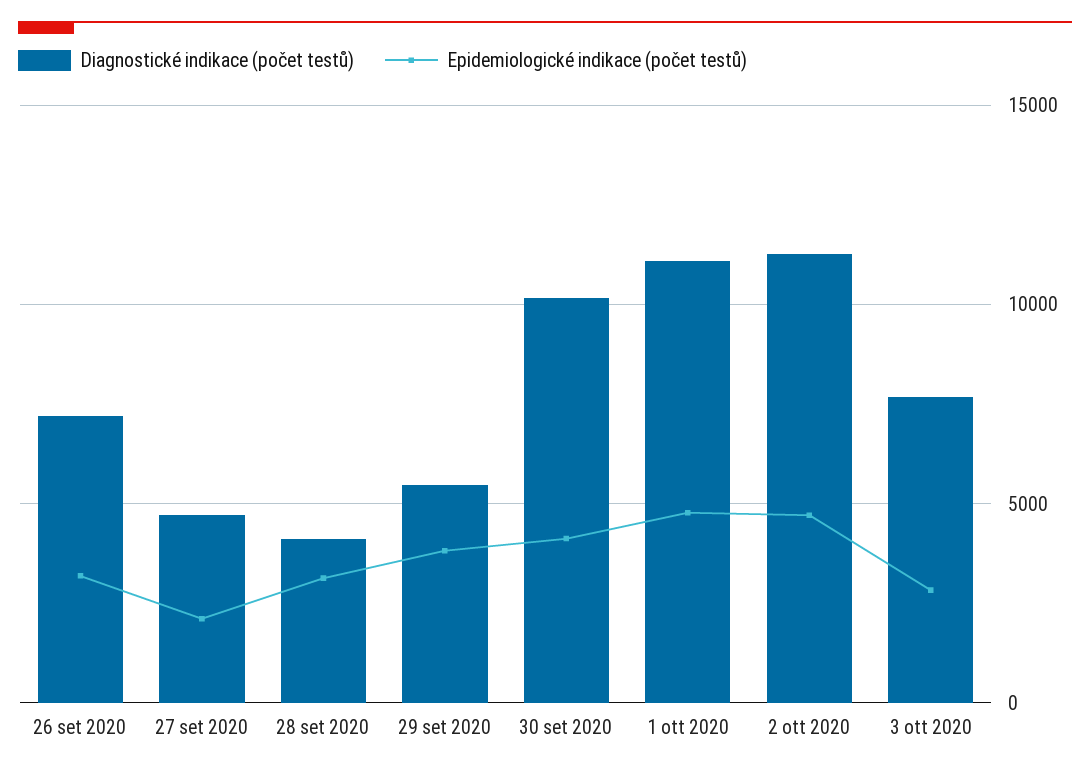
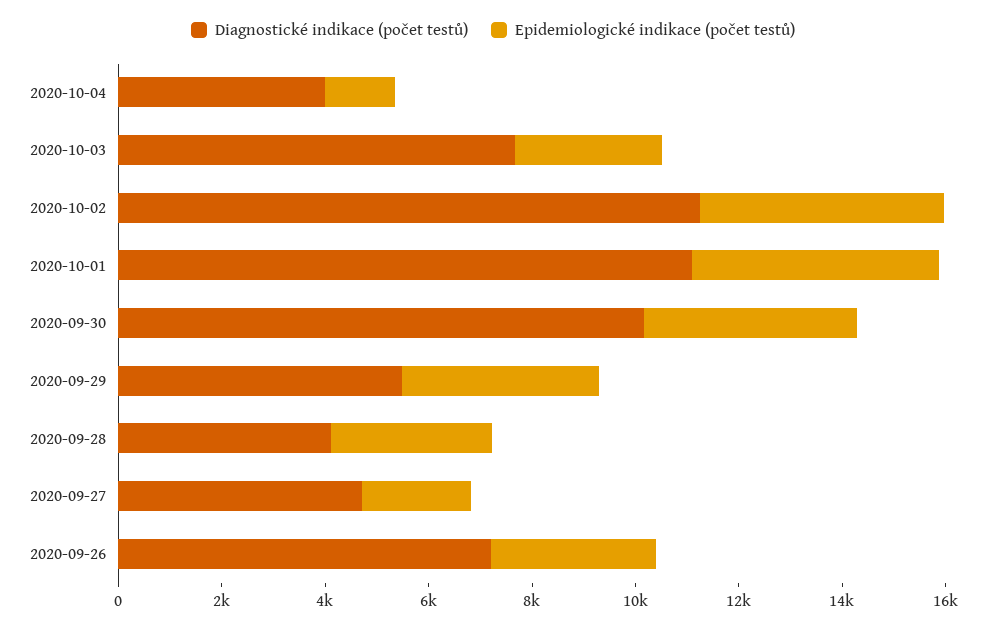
Diagnostické indikace (počet testů), 2020-10-04: none -> 4000
Epidemiologické indikace (počet testů), 2020-10-04: none -> 1500

